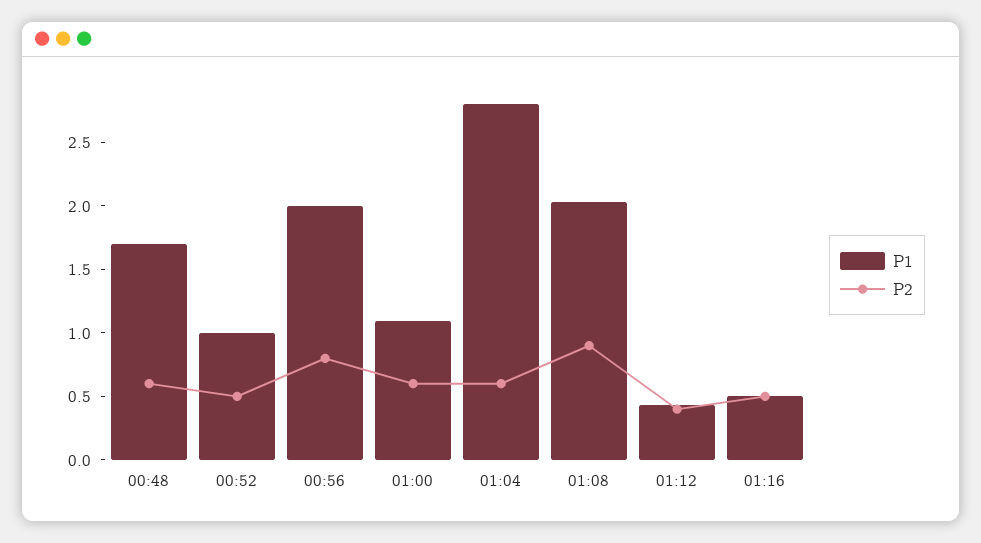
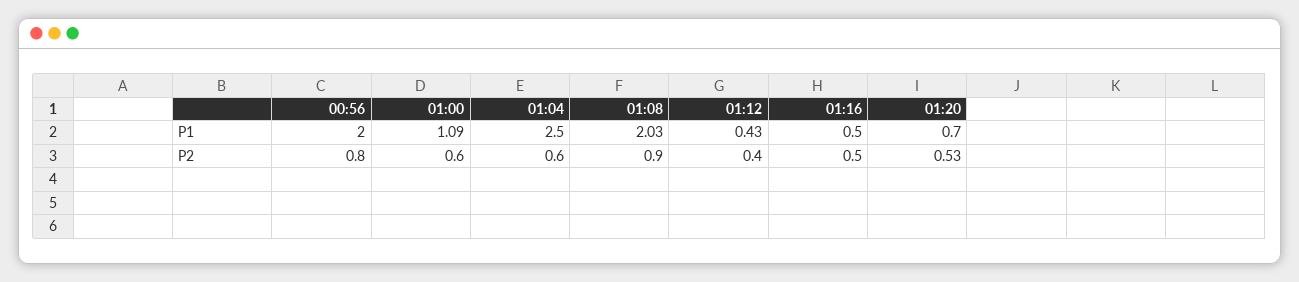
P1, 00:48: 1.7 -> none
P2, 00:48: 0.6 -> none
P1, 00:52: 1 -> none
P2, 00:52: 0.5 -> none
P1, 01:04: 2.8 -> 2.5
P1, 01:20: none -> 0.7
P2, 01:20: none -> 0.53

